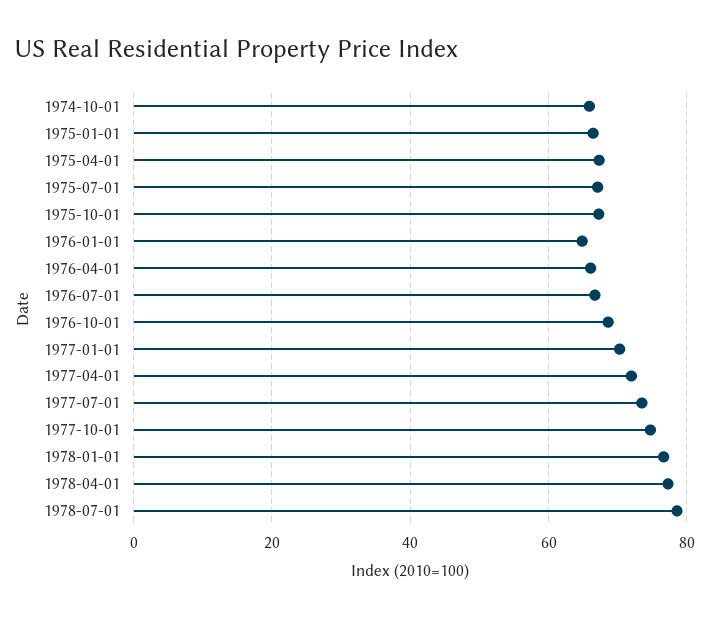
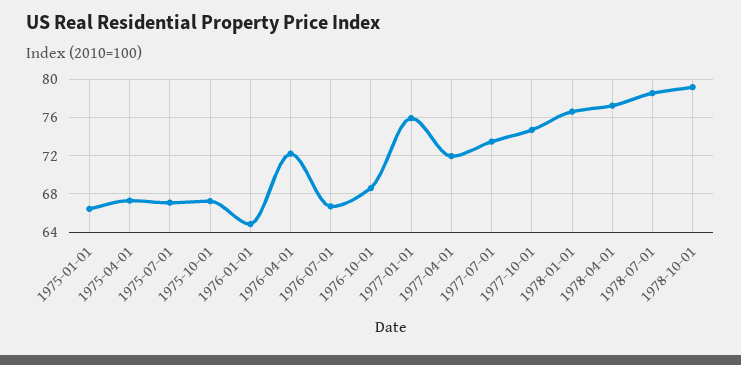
1974-10-01: 66 -> none
1976-04-01: 66 -> 72
1977-01-01: 70 -> 76
1978-10-01: none -> 79

